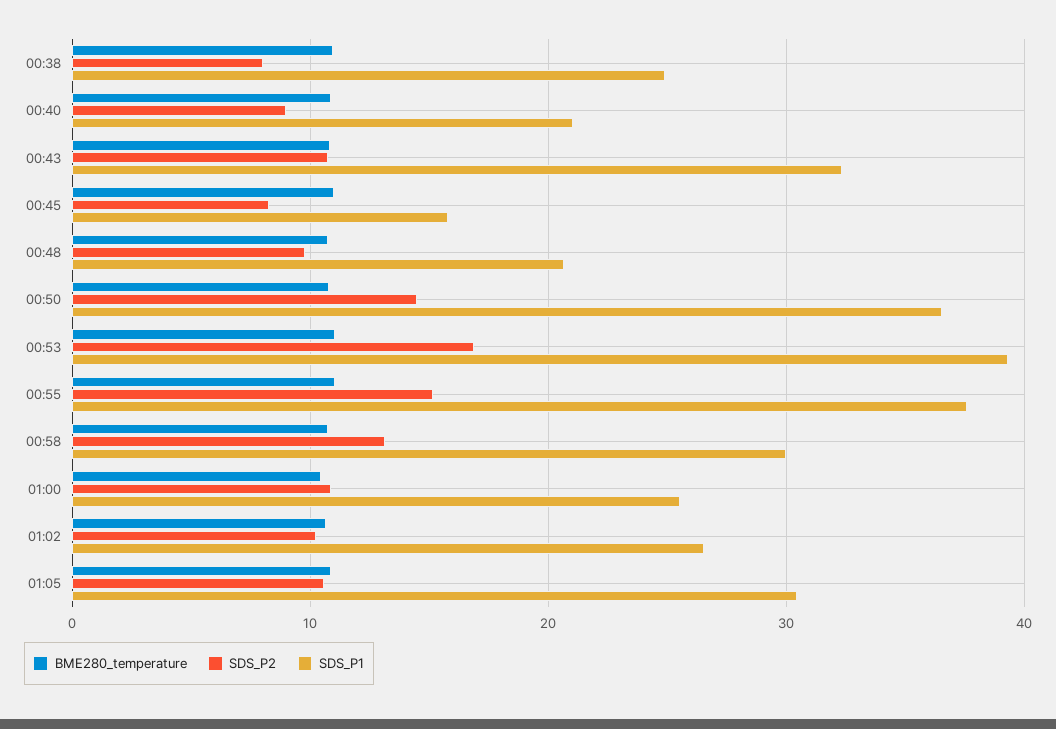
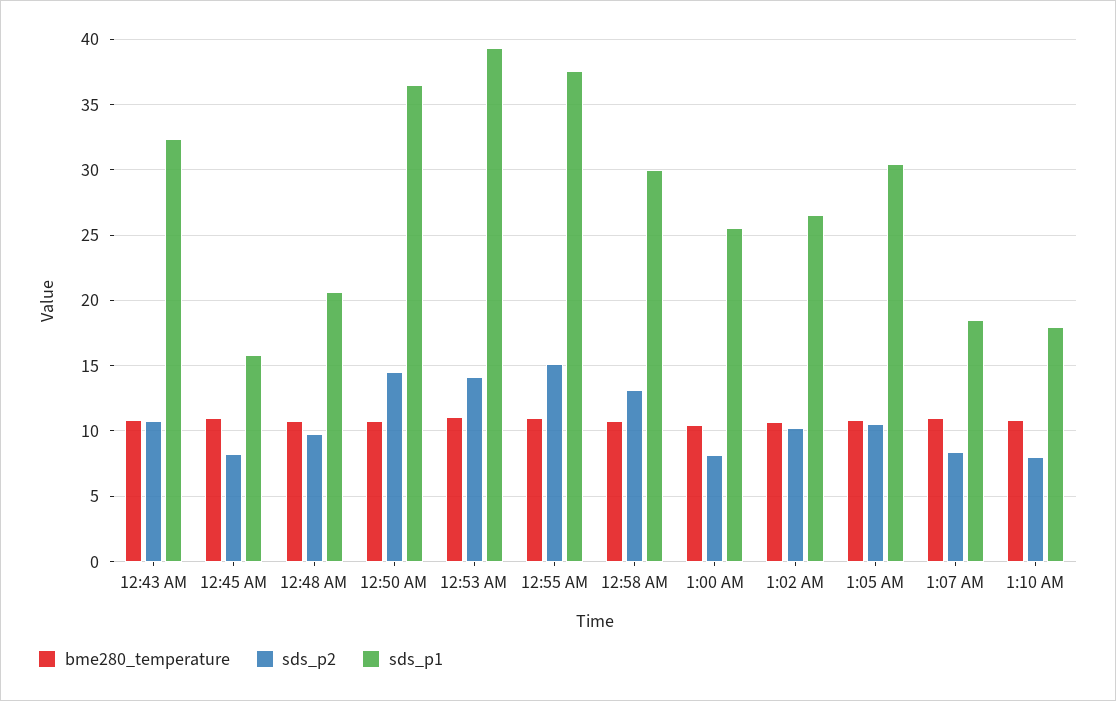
BME280_temperature, 00:38: 11 -> none
SDS_P2, 00:38: 8 -> none
SDS_P1, 00:38: 25 -> none
BME280_temperature, 00:40: 11 -> none
SDS_P2, 00:40: 9 -> none
SDS_P1, 00:40: 21 -> none
SDS_P2, 00:53: 17 -> 14
SDS_P2, 01:00: 11 -> 8
BME280_temperature, 1:07 AM: none -> 11
SDS_P2, 1:07 AM: none -> 8.5
SDS_P1, 1:07 AM: none -> 18.5
BME280_temperature, 1:10 AM: none -> 11
SDS_P2, 1:10 AM: none -> 8
SDS_P1, 1:10 AM: none -> 18

